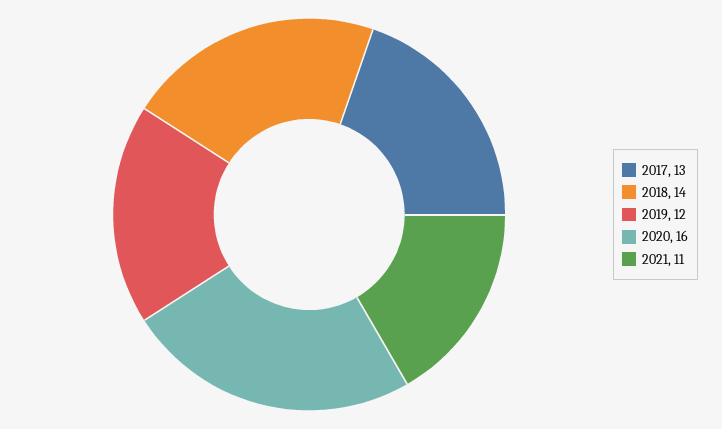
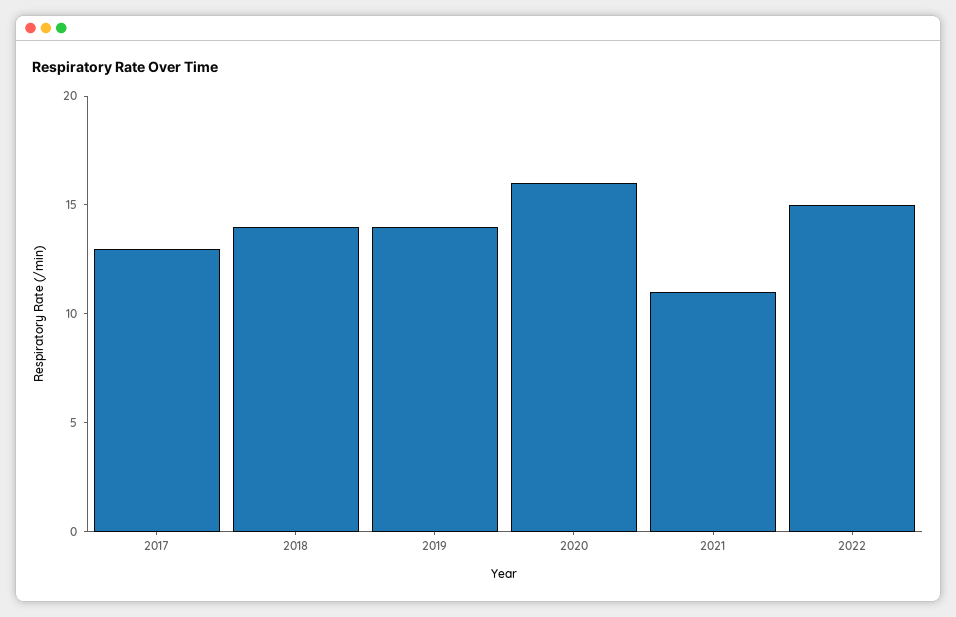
2019: 12 -> 14
2022: none -> 15

